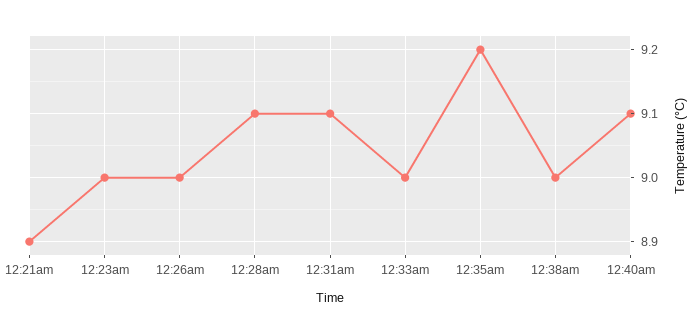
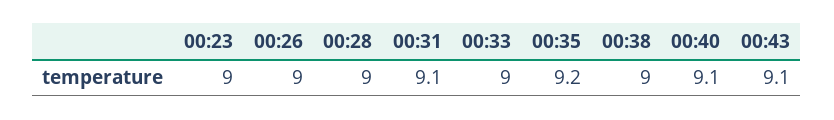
12:21am: 8.9 -> none
12:28am: 9.1 -> 9
00:43: none -> 9.1

